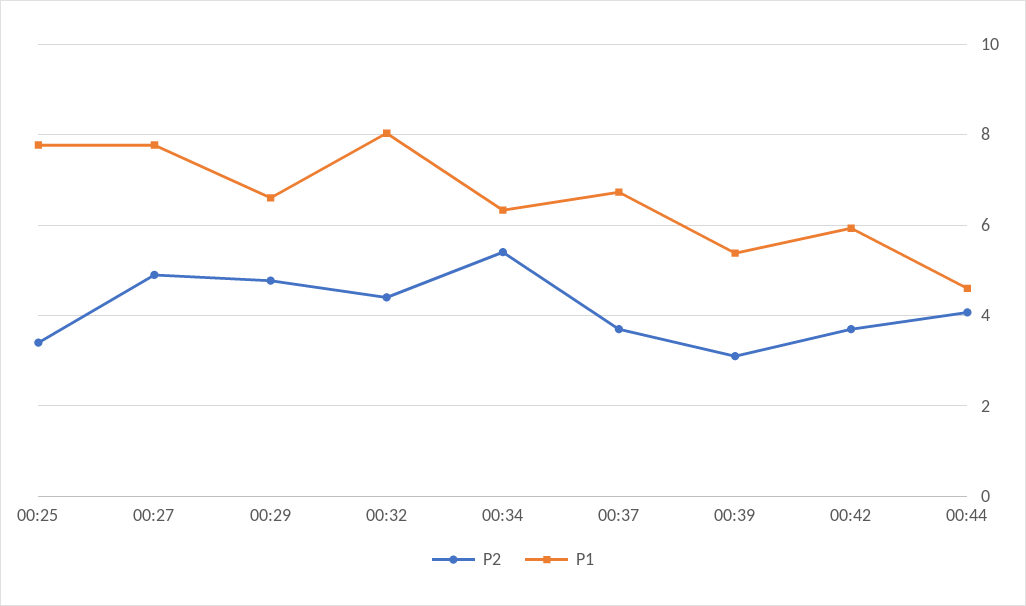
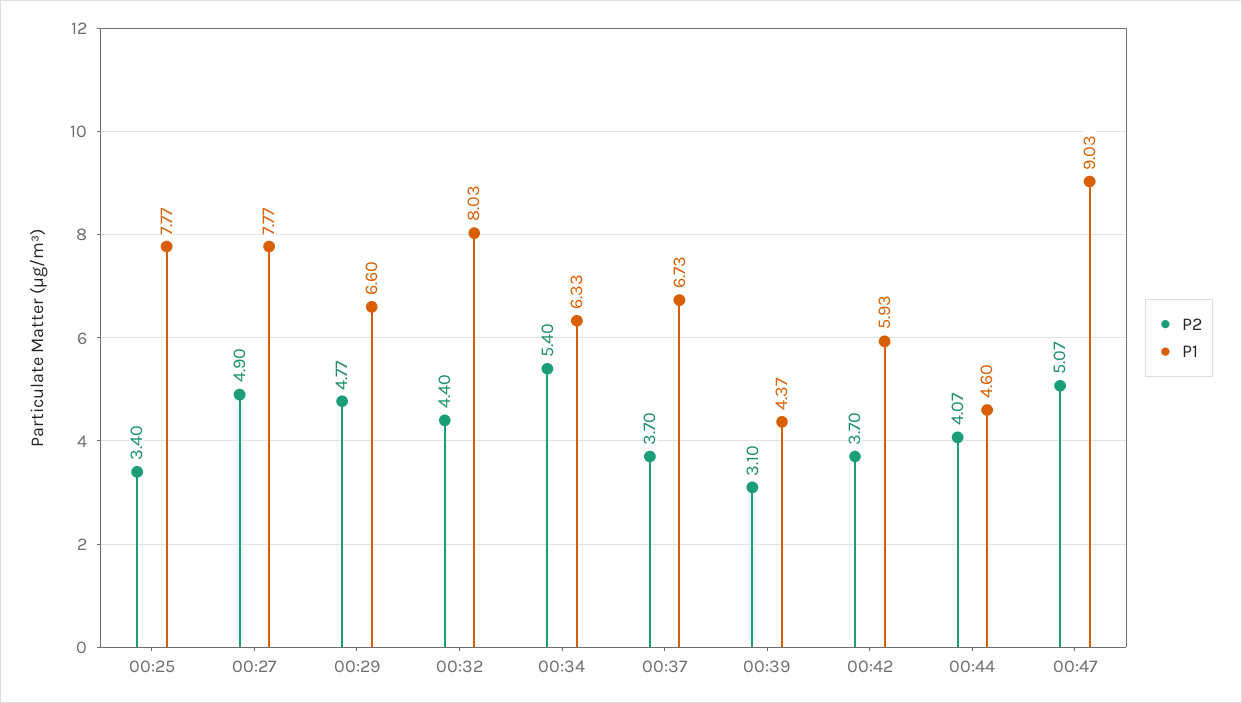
P1, 00:39: 5.4 -> 4.37
P2, 00:47: none -> 5.07
P1, 00:47: none -> 9.03

